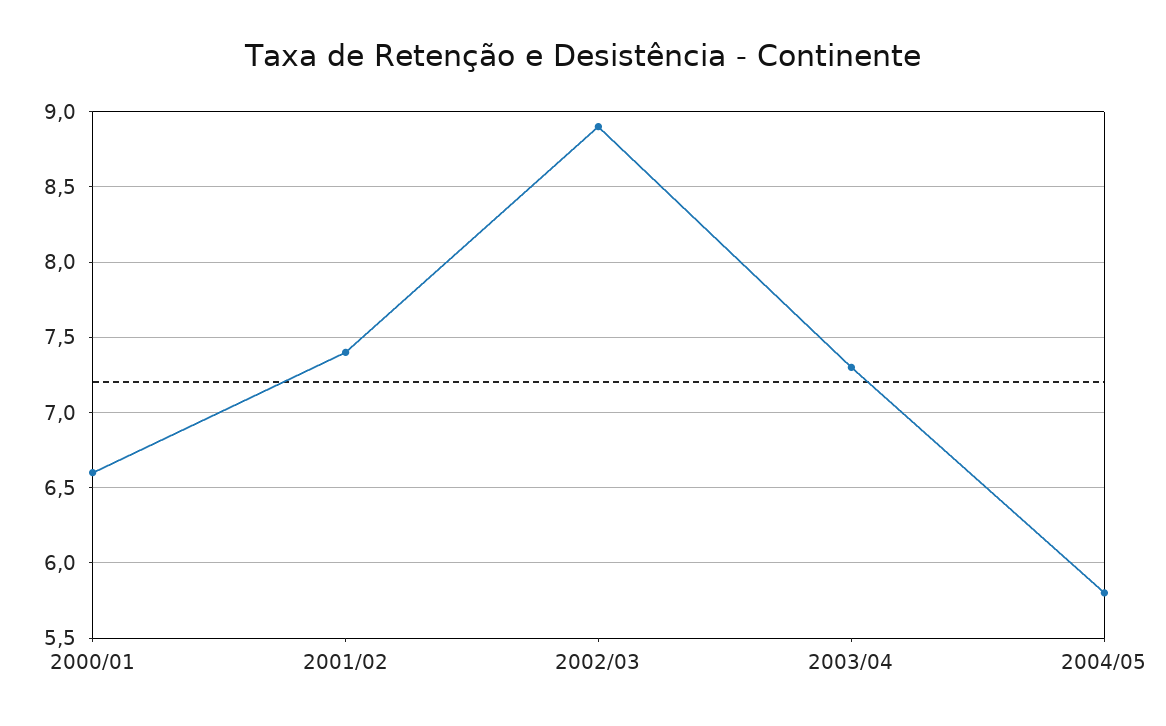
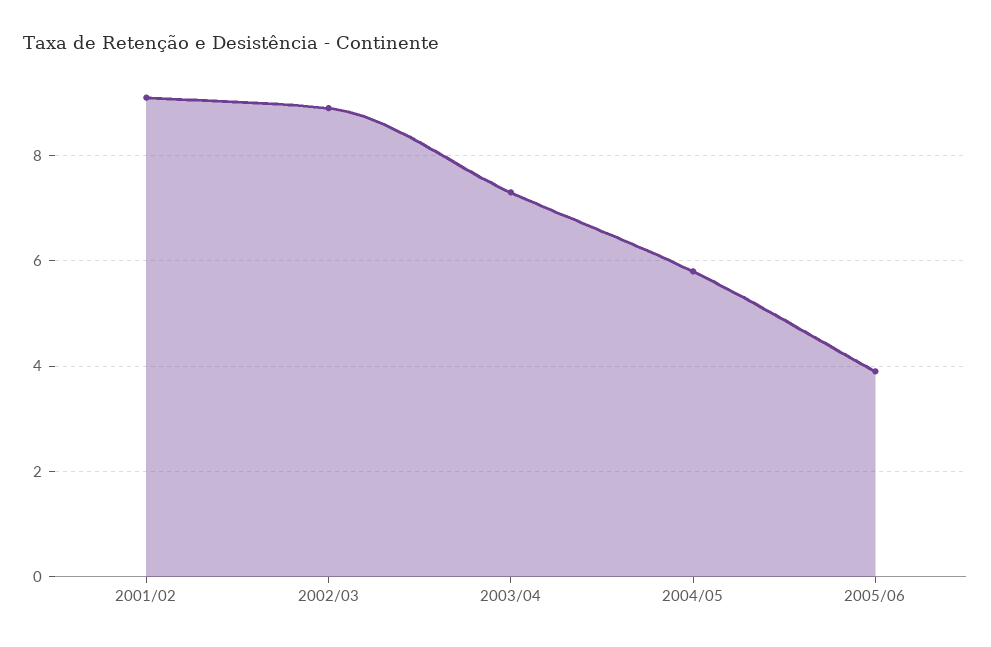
2000/01: 6.6 -> none
2001/02: 7.4 -> 9
2005/06: none -> 4

